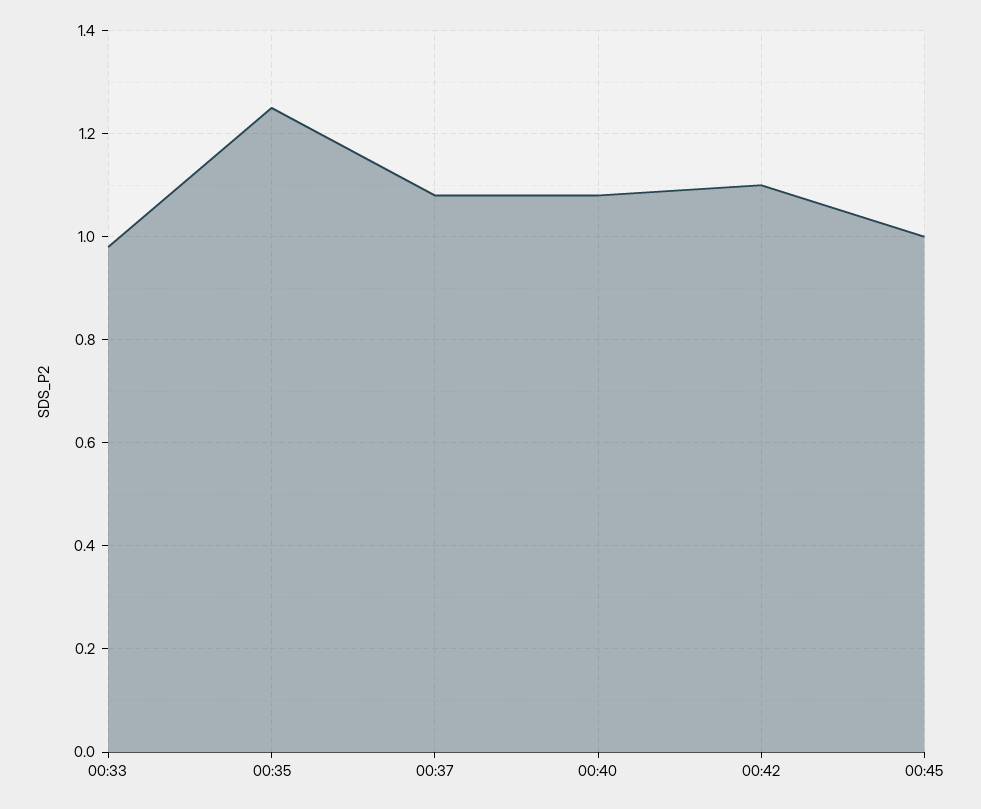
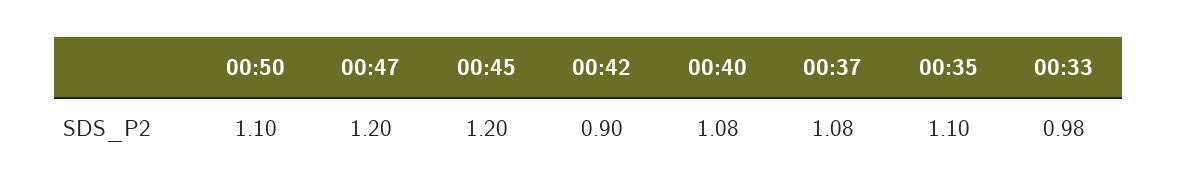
00:35: 1.25 -> 1.1
00:42: 1.1 -> 0.9
00:45: 1 -> 1.2
00:50: none -> 1.1
00:47: none -> 1.2

